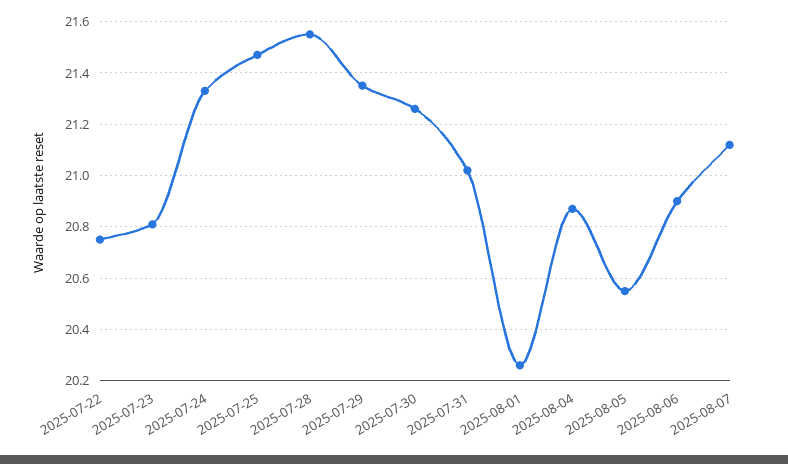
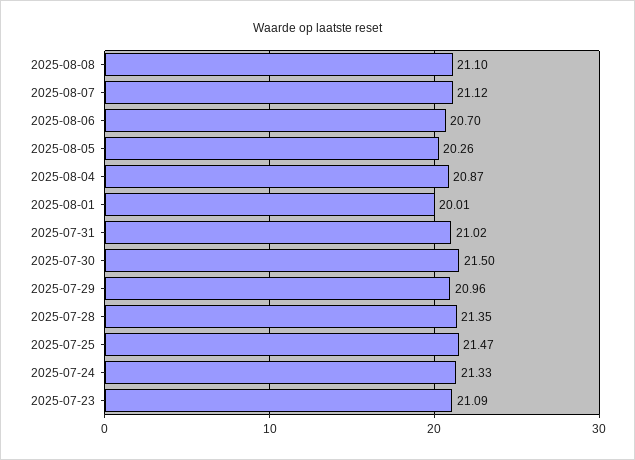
2025-07-22: 20.75 -> none
2025-07-23: 20.8 -> 21.09
2025-07-28: 21.55 -> 21.35
2025-07-29: 21.35 -> 20.96
2025-07-30: 21.25 -> 21.5
2025-08-01: 20.25 -> 20.01
2025-08-05: 20.55 -> 20.26
2025-08-06: 20.9 -> 20.7
2025-08-08: none -> 21.1

